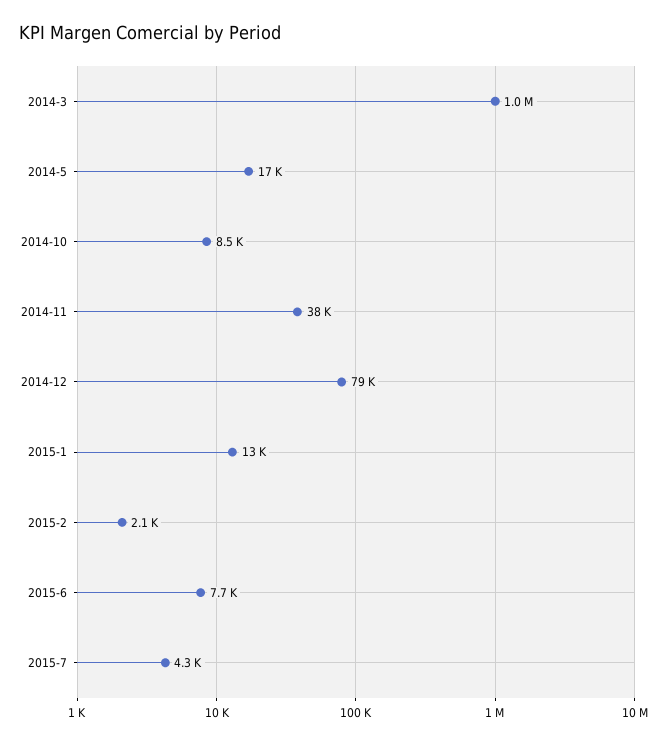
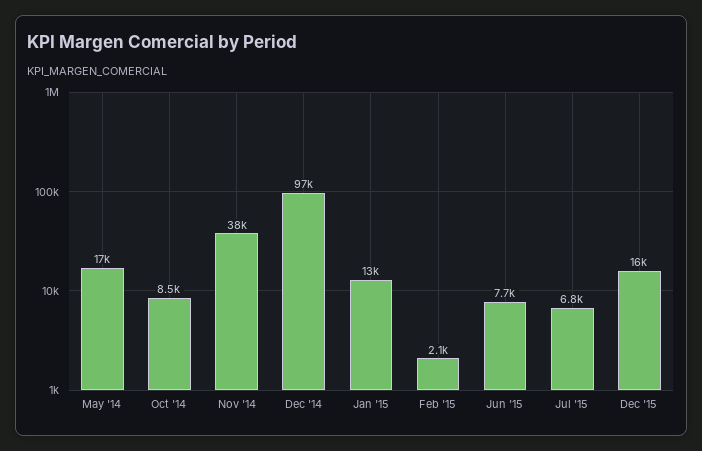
2014-3: 1000000 -> none
2014-12: 79000 -> 97000
2015-7: 4300 -> 6800
Dec '15: none -> 16000

